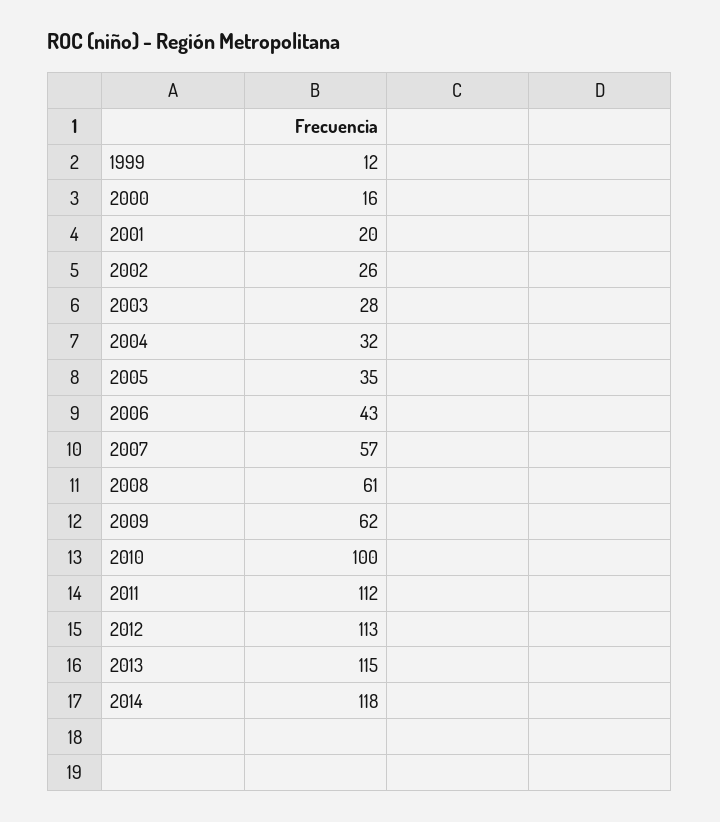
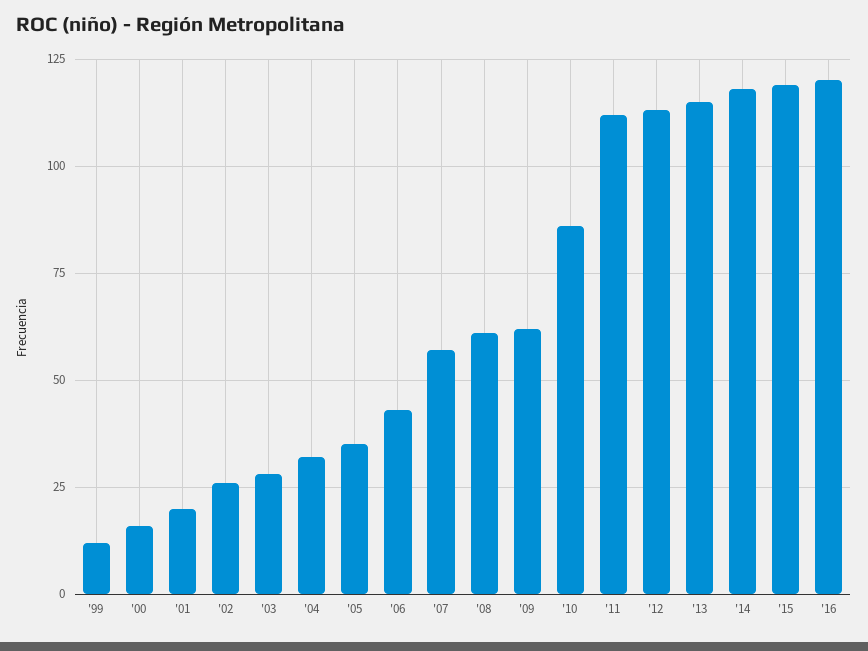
2010: 100 -> 85
'15: none -> 120
'16: none -> 120

